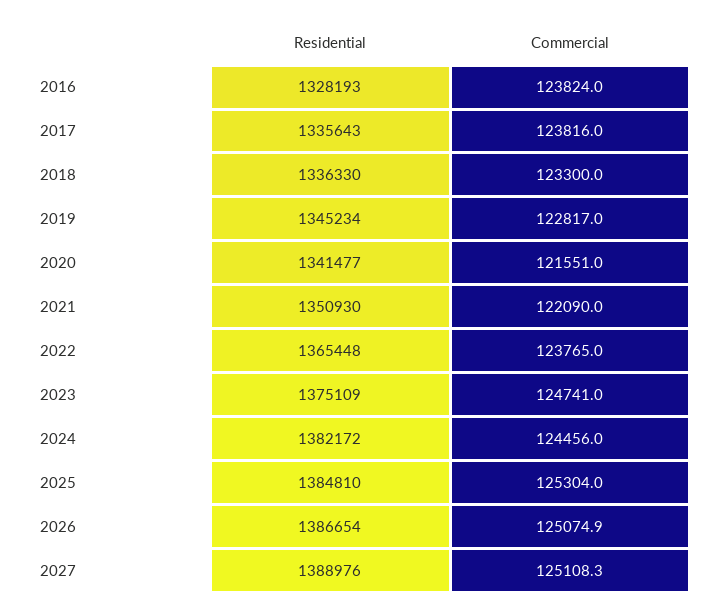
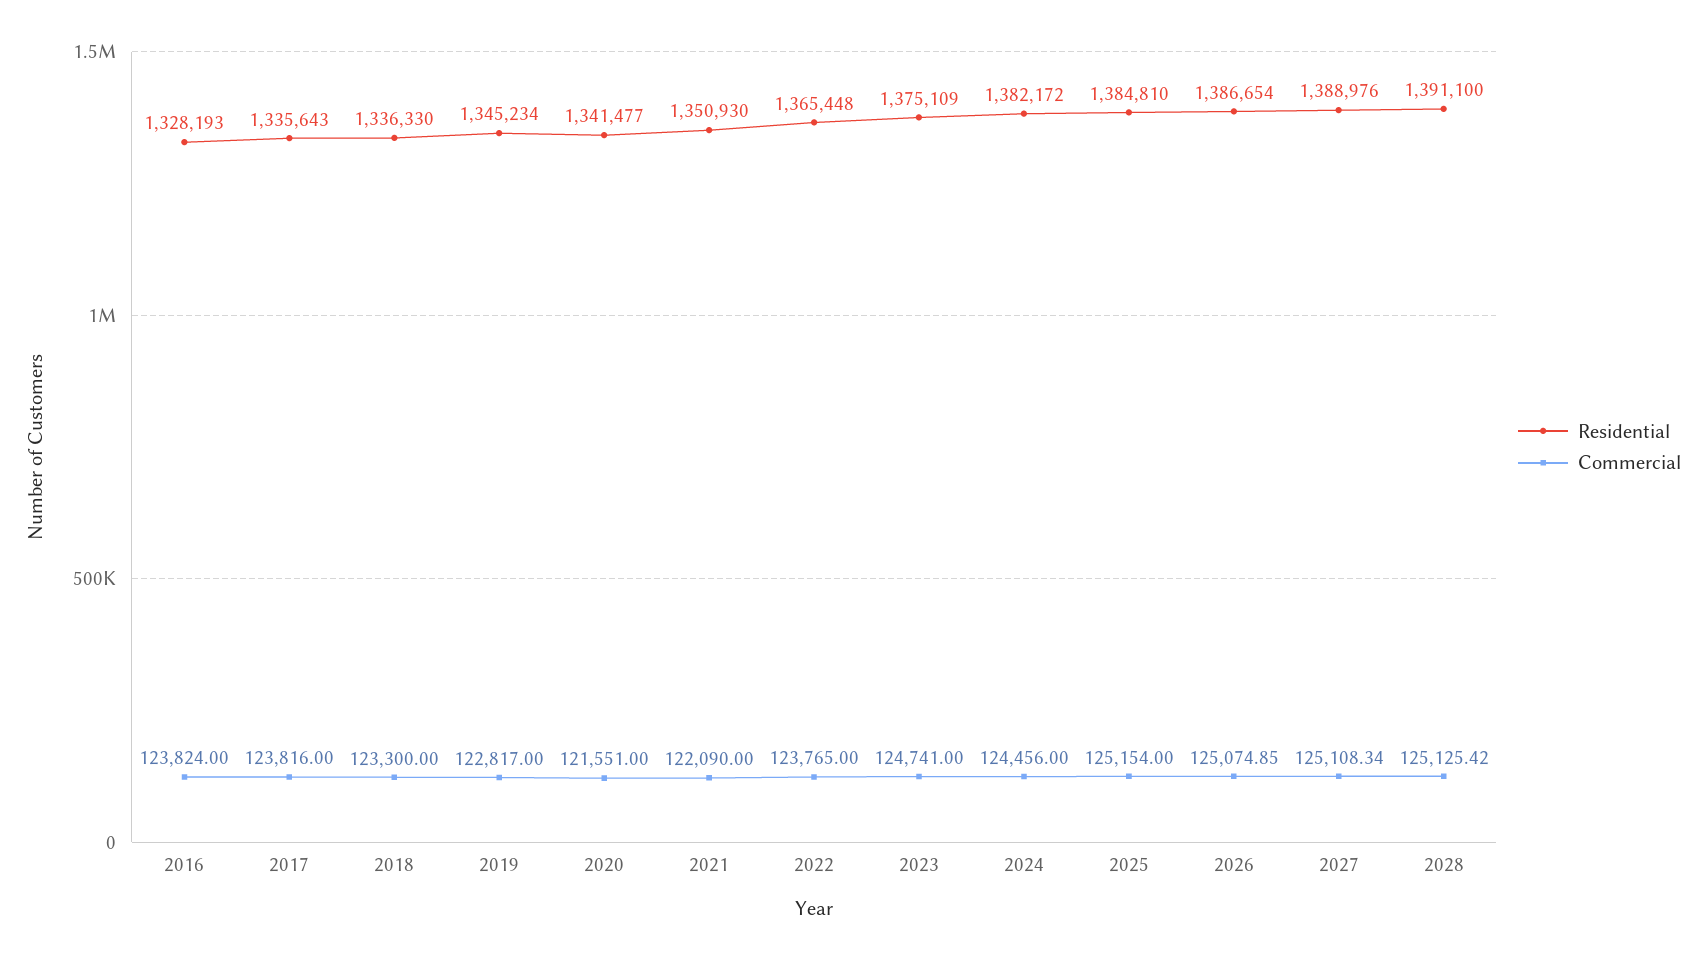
Commercial, 2025: 125304 -> 125154
Residential, 2028: none -> 1391100
Commercial, 2028: none -> 125125.42

